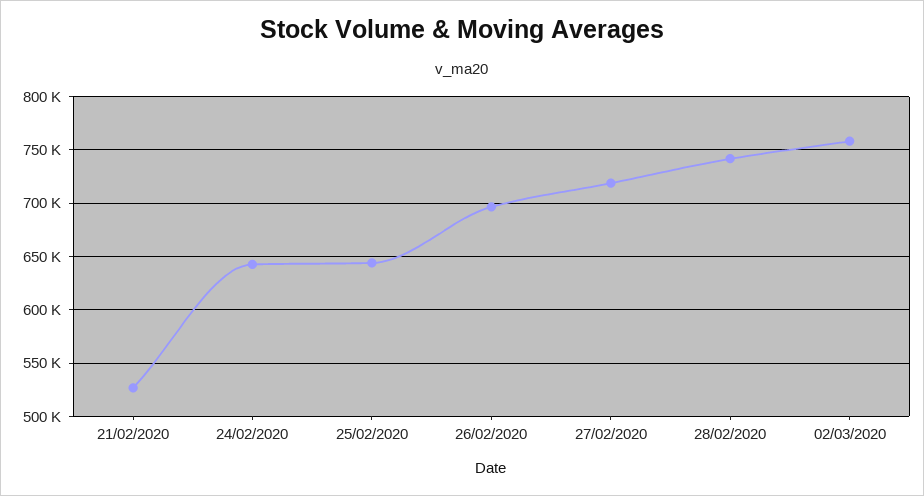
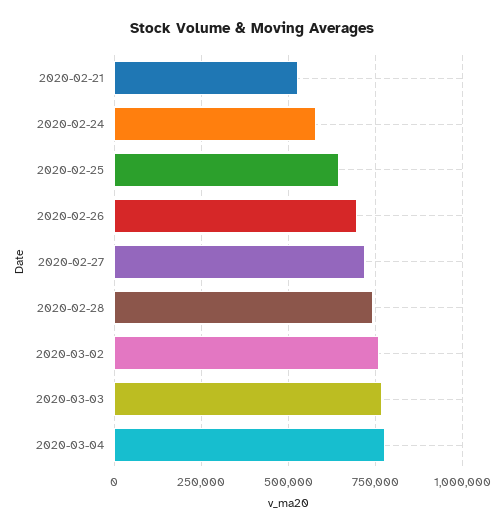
24/02/2020: 640000 -> 575000
2020-03-03: none -> 775000
2020-03-04: none -> 775000

